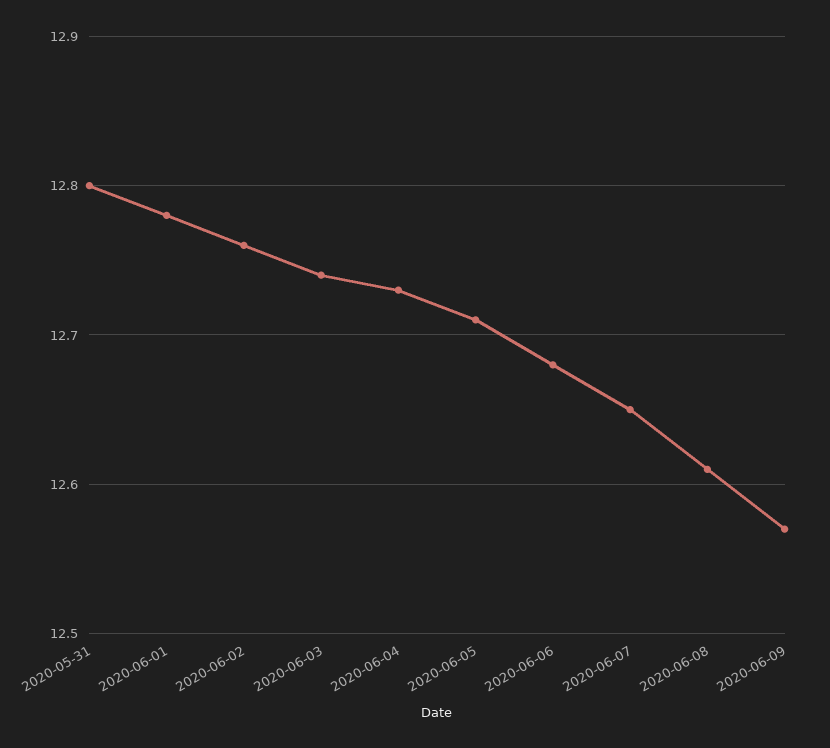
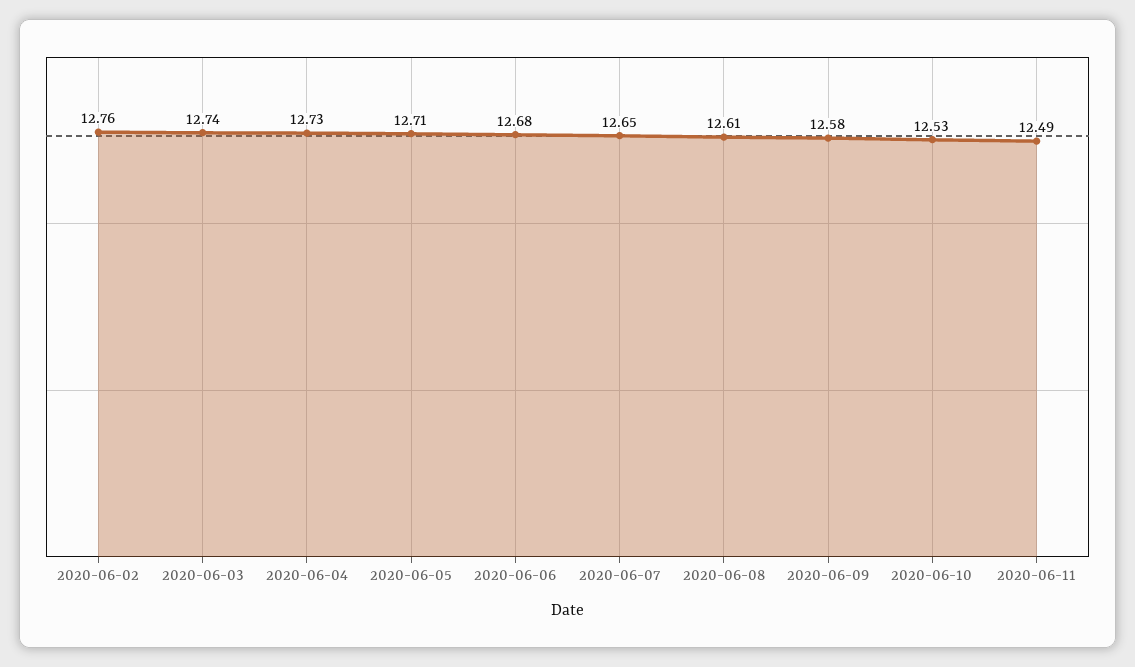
2020-05-31: 12.8 -> none
2020-06-01: 12.78 -> none
2020-06-09: 12.57 -> 12.58
2020-06-10: none -> 12.53
2020-06-11: none -> 12.49

